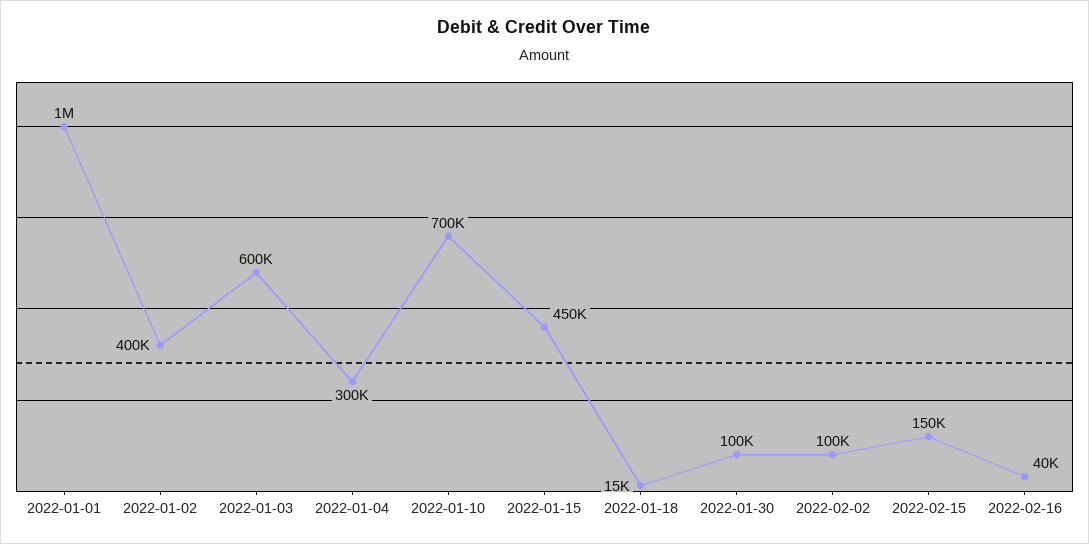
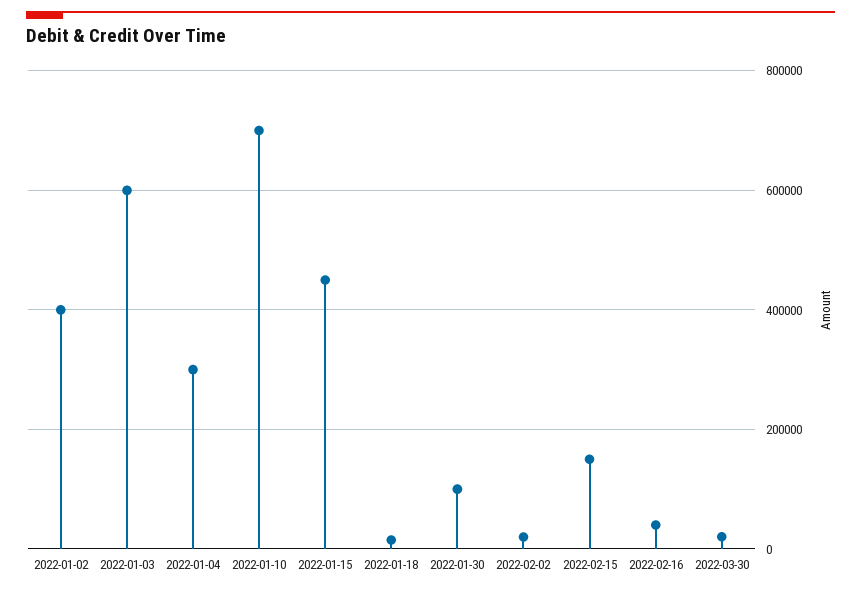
2022-01-01: 1000000 -> none
2022-02-02: 100000 -> 20000
2022-03-30: none -> 20000

